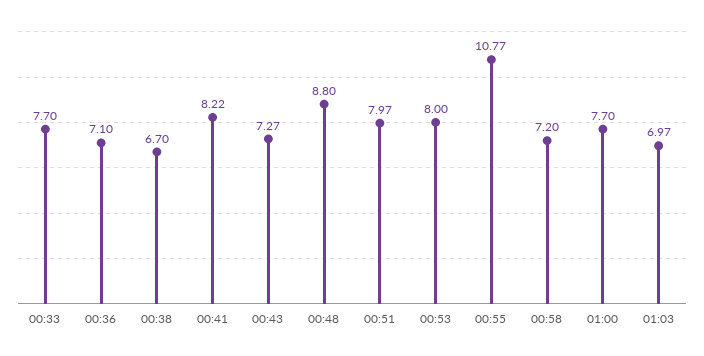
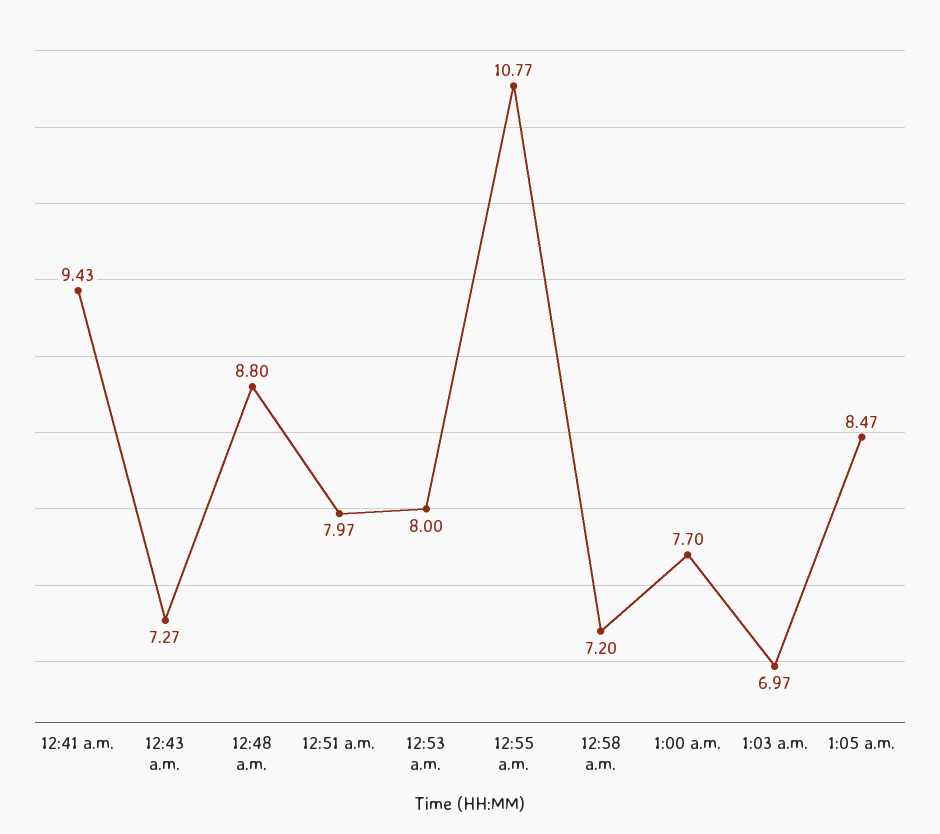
00:33: 7.7 -> none
00:36: 7.1 -> none
00:38: 6.7 -> none
00:41: 8.22 -> 9.43
1:05 a.m.: none -> 8.47

